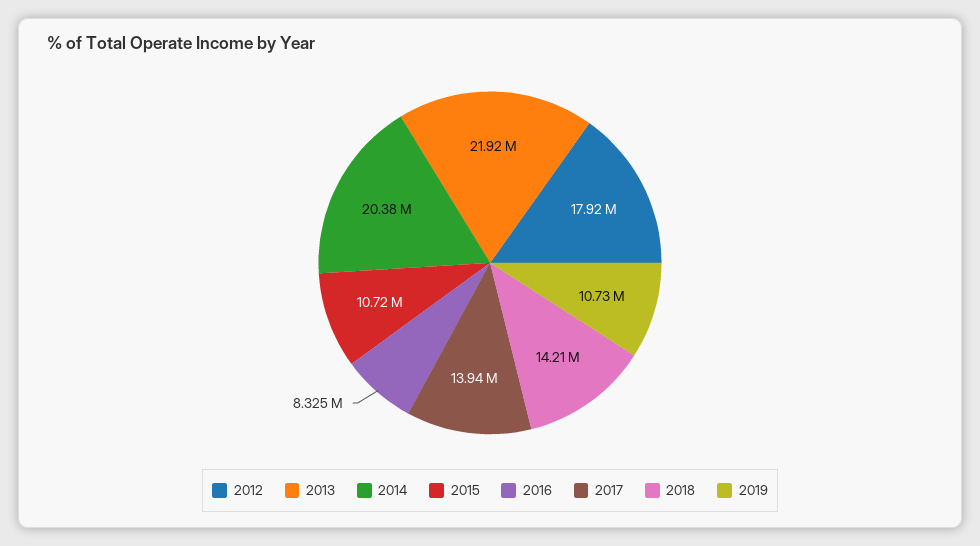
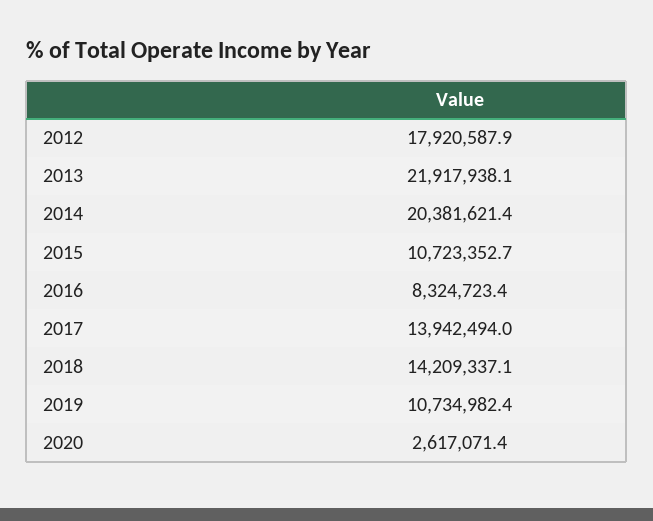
2020: none -> 2617071.4

